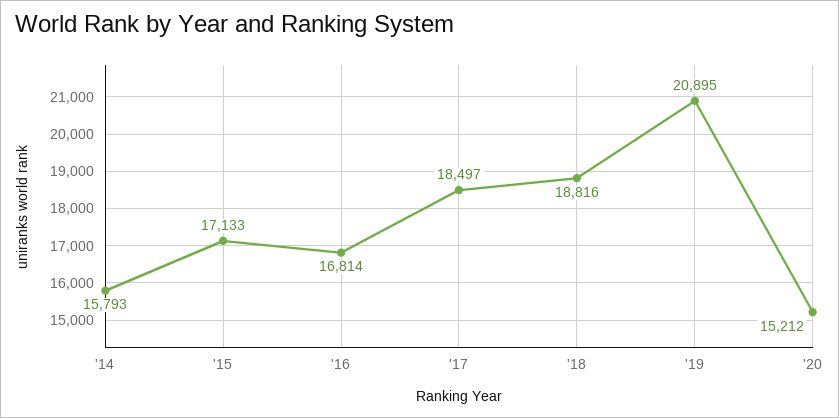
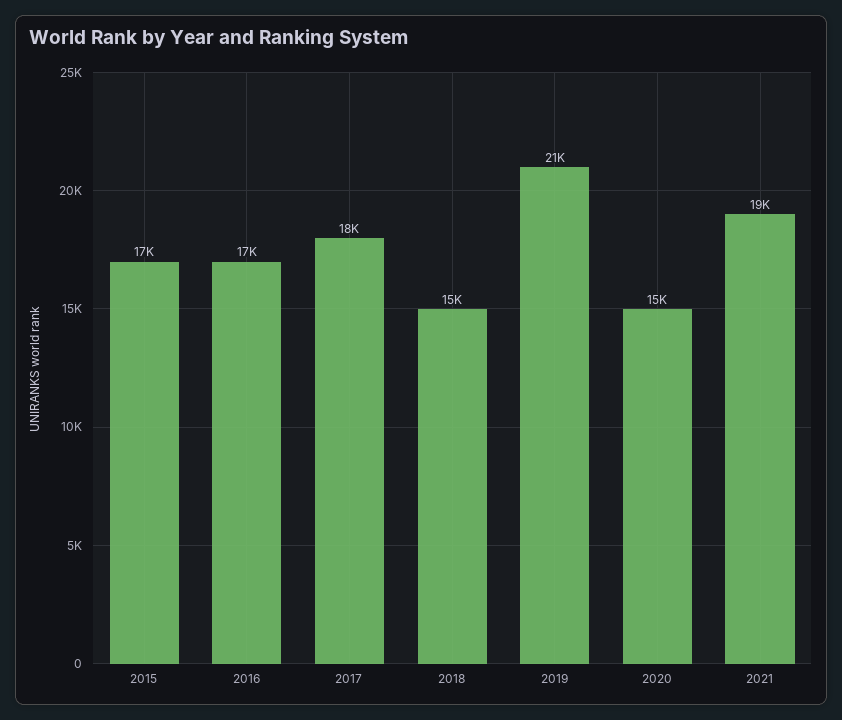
'14: 15793 -> none
'18: 18816 -> 15000
2021: none -> 19000

